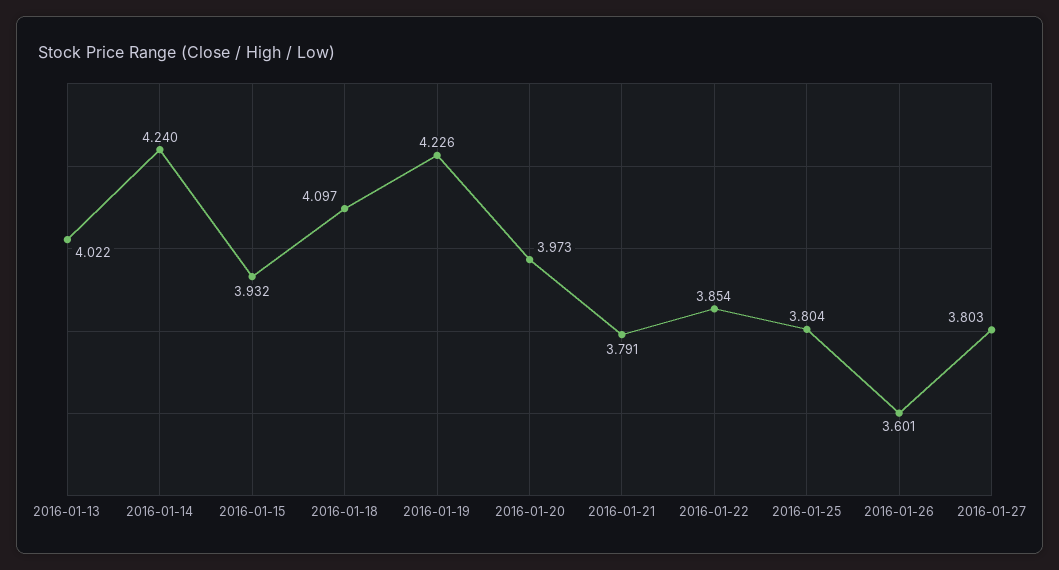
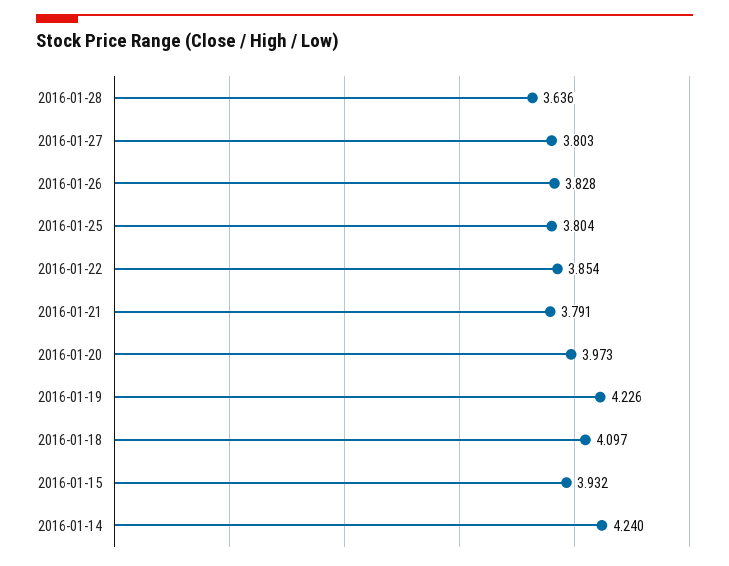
2016-01-13: 4.022 -> none
2016-01-26: 3.601 -> 3.828
2016-01-28: none -> 3.636

